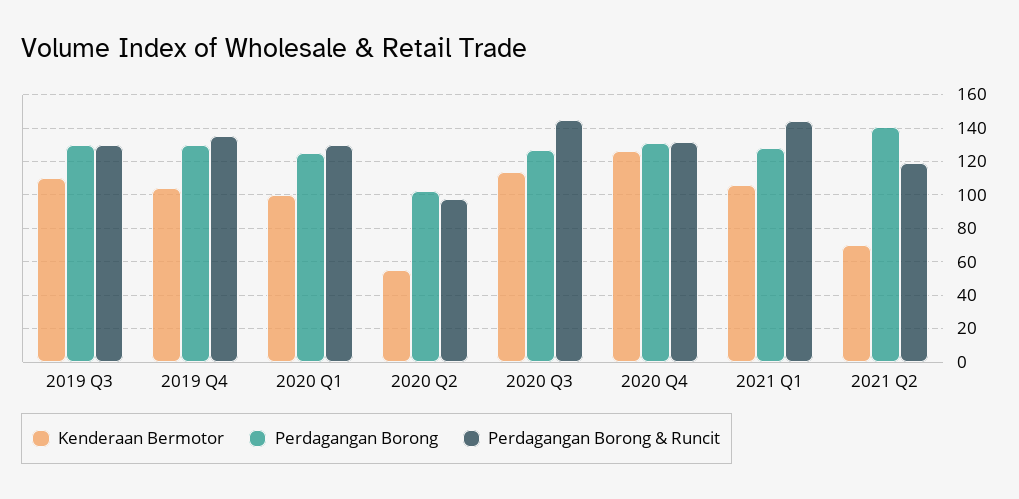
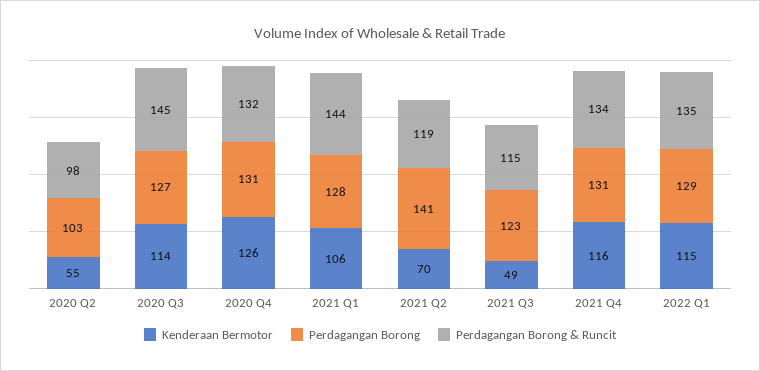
Kenderaan Bermotor, 2019 Q3: 110 -> none
Perdagangan Borong, 2019 Q3: 130 -> none
Perdagangan Borong & Runcit, 2019 Q3: 130 -> none
Kenderaan Bermotor, 2019 Q4: 105 -> none
Perdagangan Borong, 2019 Q4: 130 -> none
Perdagangan Borong & Runcit, 2019 Q4: 135 -> none
Kenderaan Bermotor, 2020 Q1: 100 -> none
Perdagangan Borong, 2020 Q1: 125 -> none
Perdagangan Borong & Runcit, 2020 Q1: 130 -> none
Kenderaan Bermotor, 2021 Q3: none -> 49
Perdagangan Borong, 2021 Q3: none -> 123
Perdagangan Borong & Runcit, 2021 Q3: none -> 115
Kenderaan Bermotor, 2021 Q4: none -> 116
Perdagangan Borong, 2021 Q4: none -> 131
Perdagangan Borong & Runcit, 2021 Q4: none -> 134
Kenderaan Bermotor, 2022 Q1: none -> 115
Perdagangan Borong, 2022 Q1: none -> 129
Perdagangan Borong & Runcit, 2022 Q1: none -> 135

